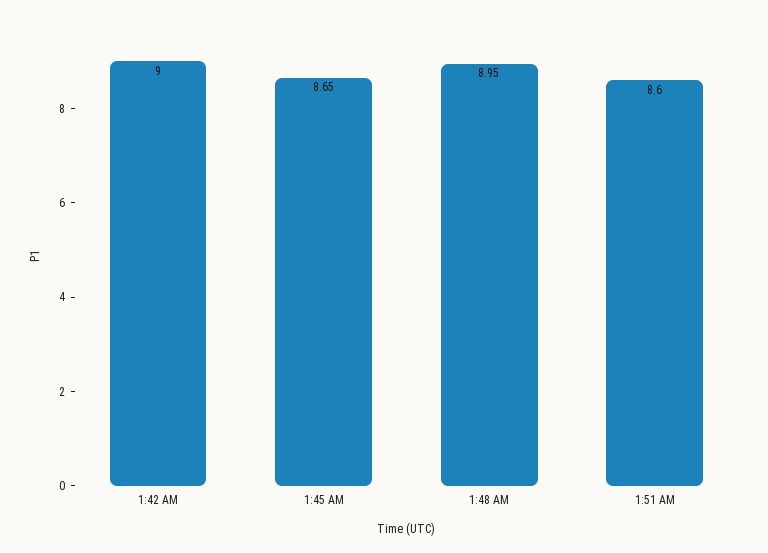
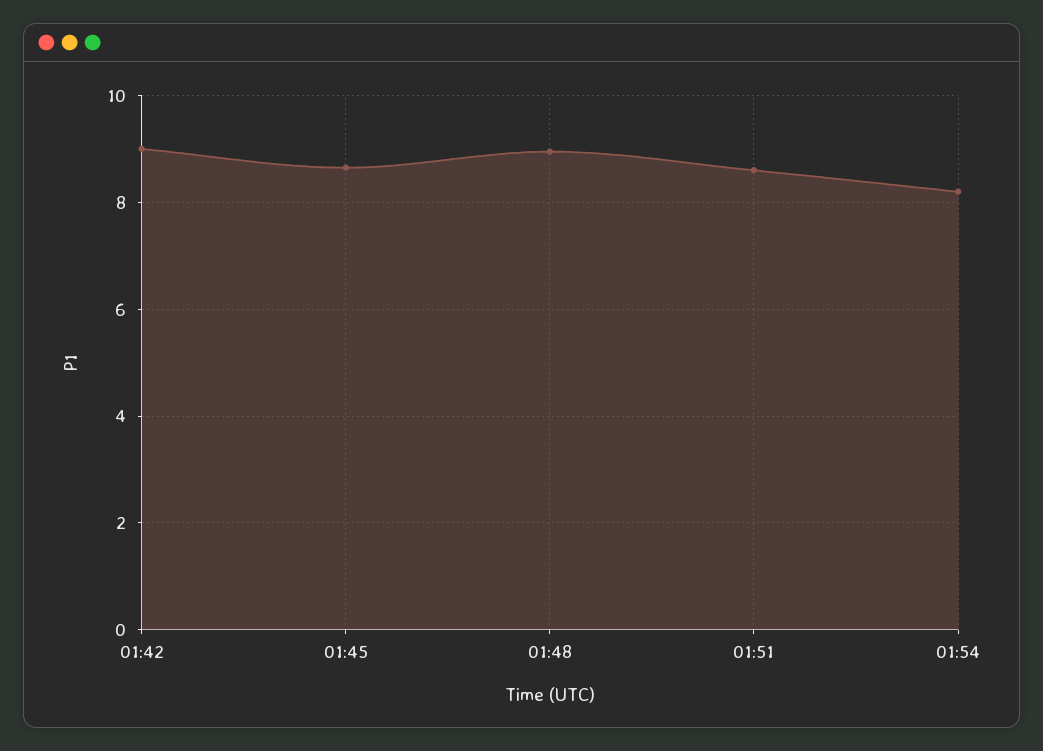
01:54: none -> 8.2

